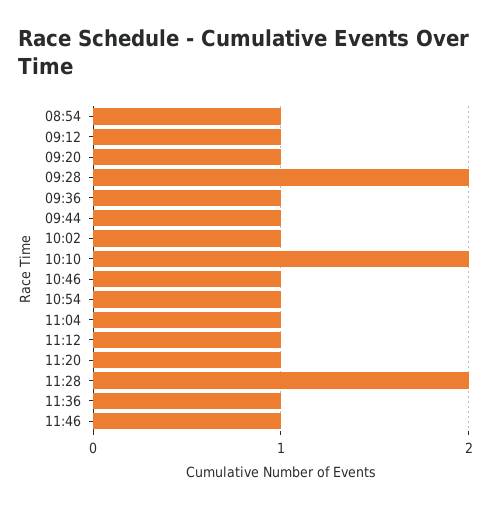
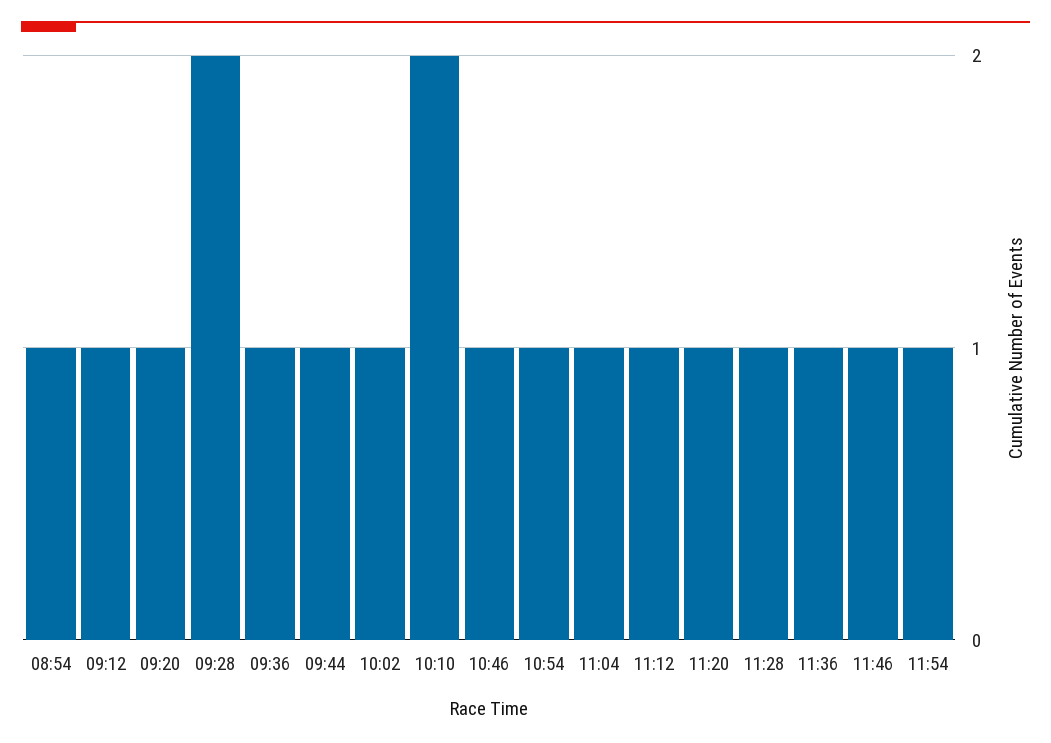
11:28: 2 -> 1
11:54: none -> 1

